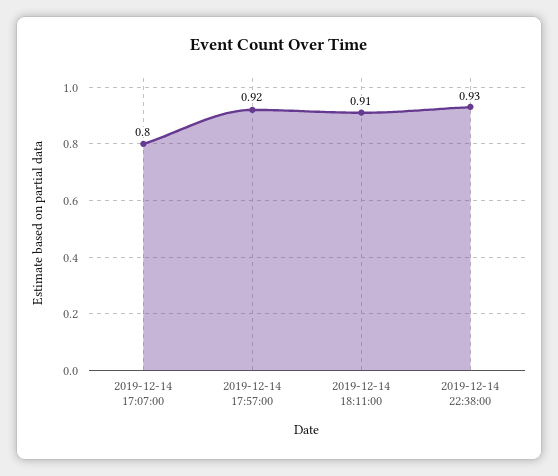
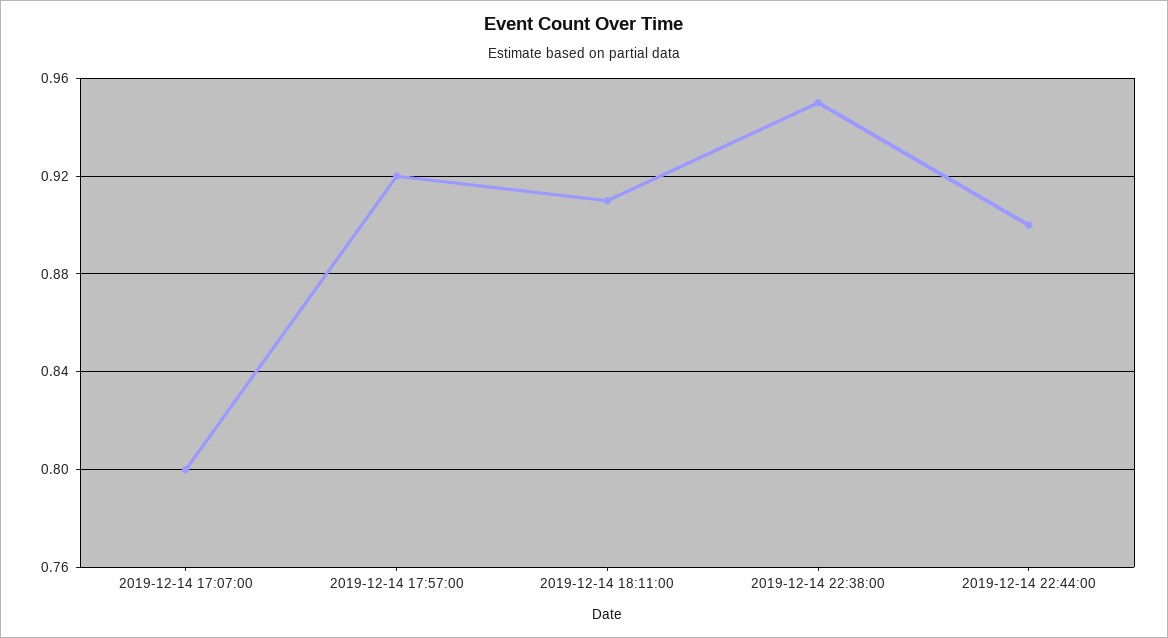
2019-12-14 22:38:00: 0.93 -> 0.95
2019-12-14 22:44:00: none -> 0.9

